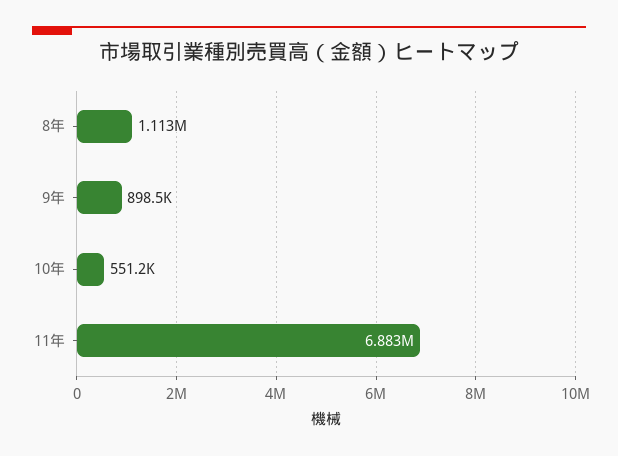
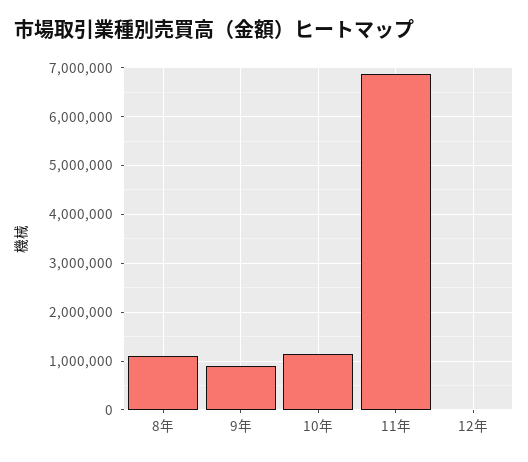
10年: 551200 -> 1200000
12年: none -> 0

